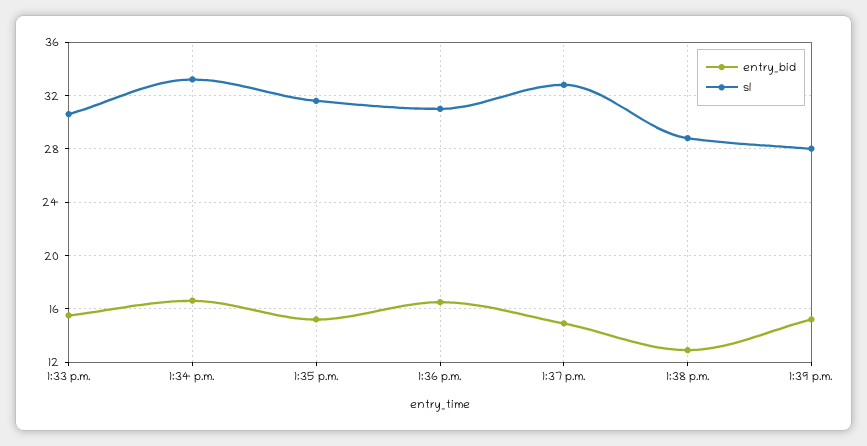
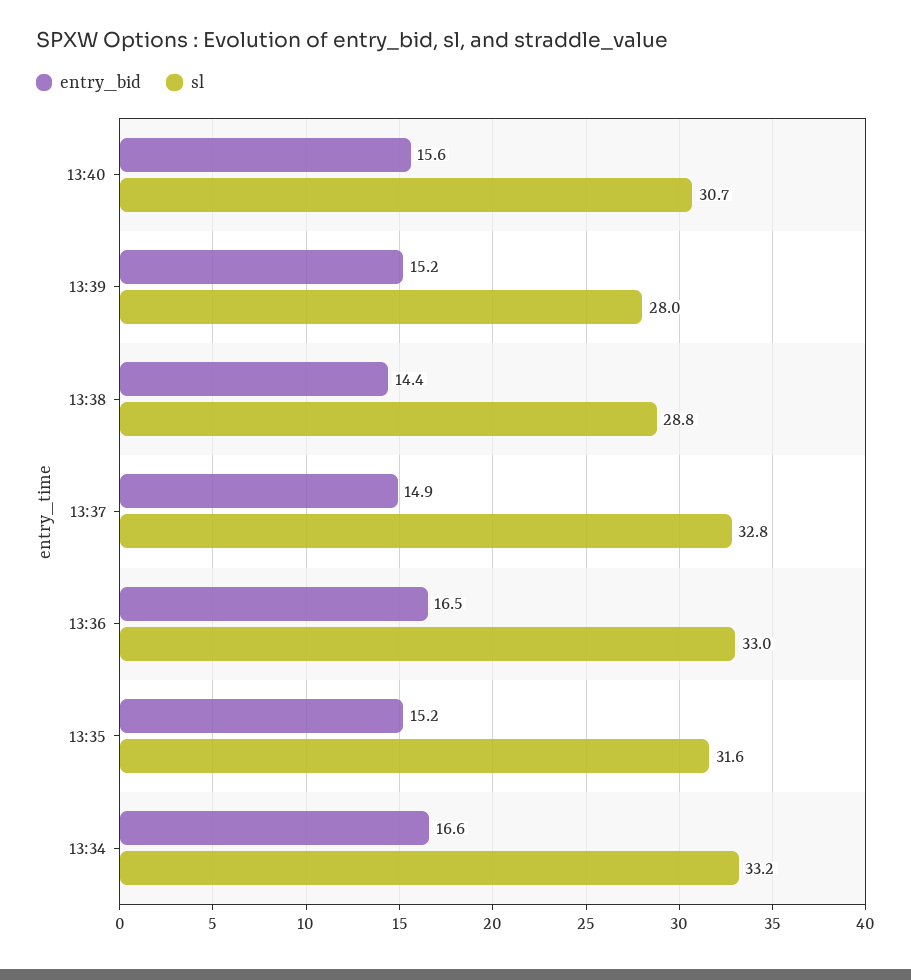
entry_bid, 1:33 p.m.: 15.5 -> none
sl, 1:33 p.m.: 30.5 -> none
sl, 1:36 p.m.: 31 -> 33
entry_bid, 1:38 p.m.: 13 -> 14.4
entry_bid, 13:40: none -> 15.6
sl, 13:40: none -> 30.7

